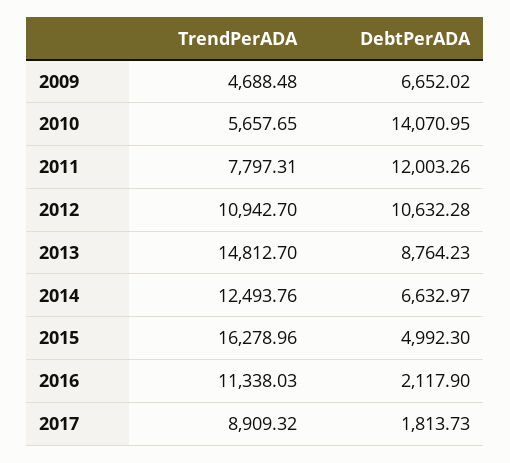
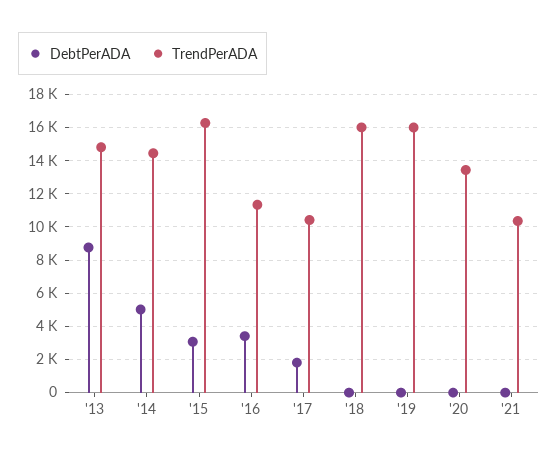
TrendPerADA, 2009: 4688.48 -> none
DebtPerADA, 2009: 6652.02 -> none
TrendPerADA, 2010: 5657.65 -> none
DebtPerADA, 2010: 14070.95 -> none
TrendPerADA, 2011: 7797.31 -> none
DebtPerADA, 2011: 12003.26 -> none
TrendPerADA, 2012: 10942.7 -> none
DebtPerADA, 2012: 10632.28 -> none
TrendPerADA, 2014: 12493.76 -> 14500
DebtPerADA, 2014: 6632.97 -> 5000
DebtPerADA, 2015: 4992.3 -> 3000
DebtPerADA, 2016: 2117.9 -> 3500
TrendPerADA, 2017: 8909.32 -> 10500
DebtPerADA, '18: none -> 0
TrendPerADA, '18: none -> 16000
DebtPerADA, '19: none -> 0
TrendPerADA, '19: none -> 16000
DebtPerADA, '20: none -> 0
TrendPerADA, '20: none -> 13500
DebtPerADA, '21: none -> 0
TrendPerADA, '21: none -> 10500

